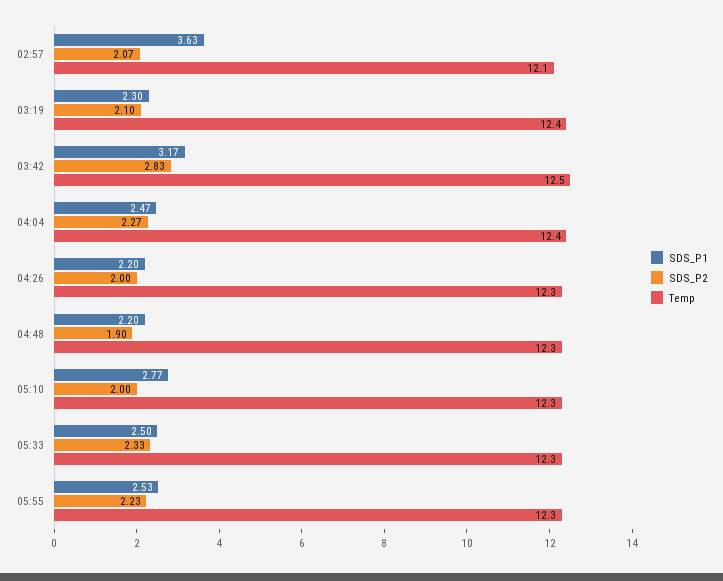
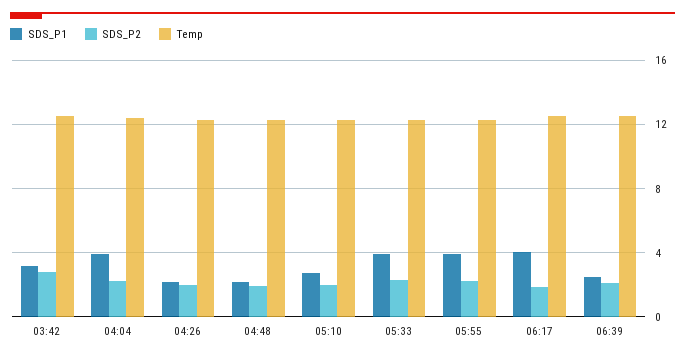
SDS_P1, 02:57: 3.63 -> none
SDS_P2, 02:57: 2.07 -> none
Temp, 02:57: 12.1 -> none
SDS_P1, 03:19: 2.3 -> none
SDS_P2, 03:19: 2.1 -> none
Temp, 03:19: 12.4 -> none
SDS_P1, 04:04: 2.47 -> 4
SDS_P1, 05:33: 2.5 -> 4
SDS_P1, 05:55: 2.53 -> 4
SDS_P1, 06:17: none -> 4
SDS_P2, 06:17: none -> 2
Temp, 06:17: none -> 12.5
SDS_P1, 06:39: none -> 2.5
SDS_P2, 06:39: none -> 2
Temp, 06:39: none -> 12.5

